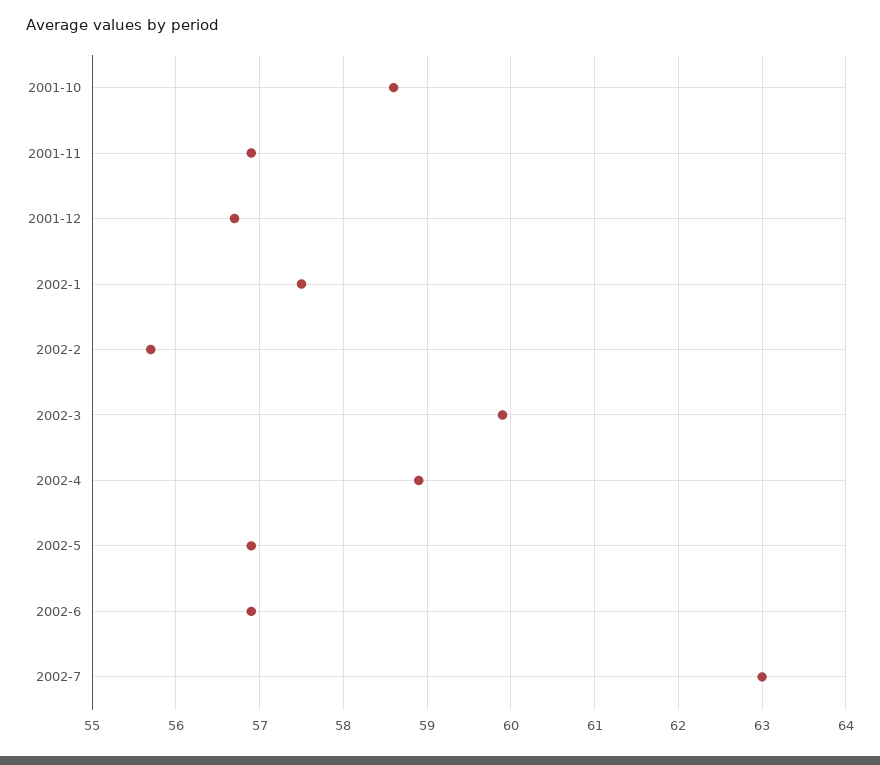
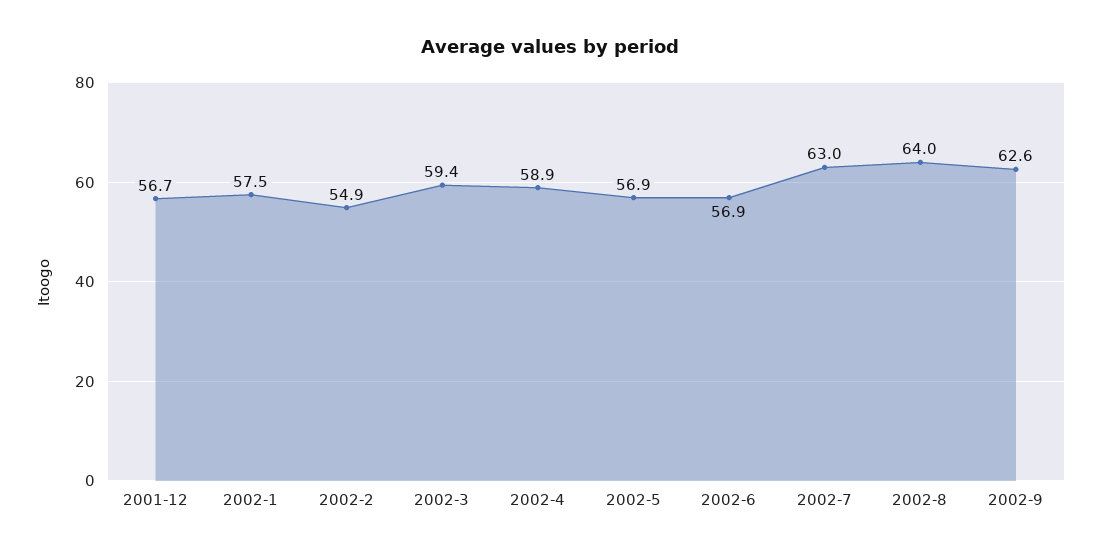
2001-10: 58.6 -> none
2001-11: 56.9 -> none
2002-2: 55.7 -> 54.9
2002-3: 59.9 -> 59.4
2002-8: none -> 64
2002-9: none -> 62.6

